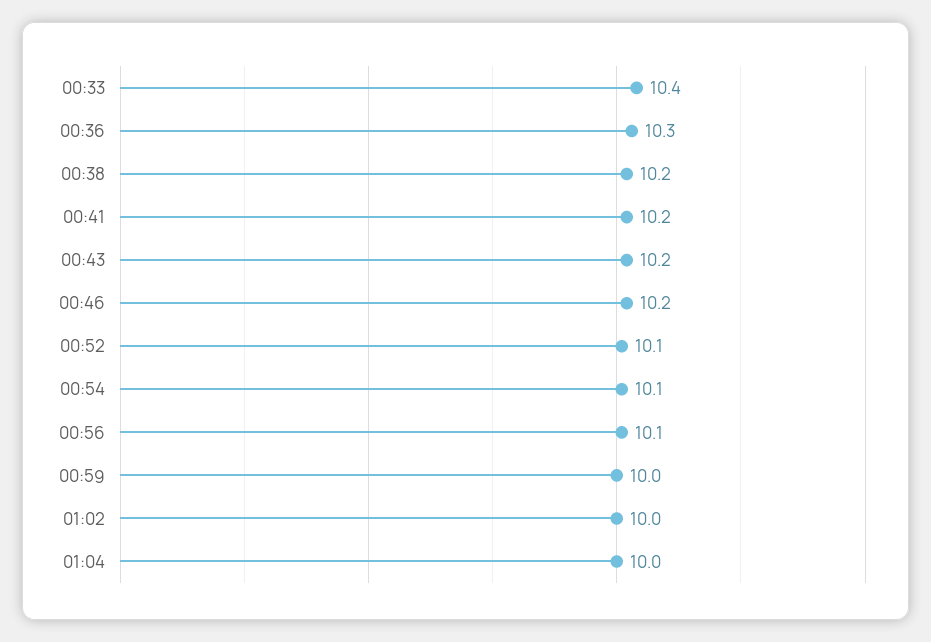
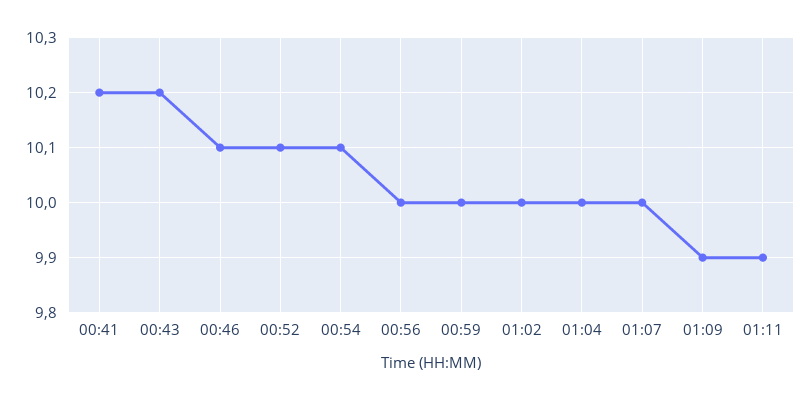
00:33: 10.4 -> none
00:36: 10.3 -> none
00:38: 10.2 -> none
00:46: 10.2 -> 10.1
00:56: 10.1 -> 10
01:07: none -> 10
01:09: none -> 9.9
01:11: none -> 9.9

